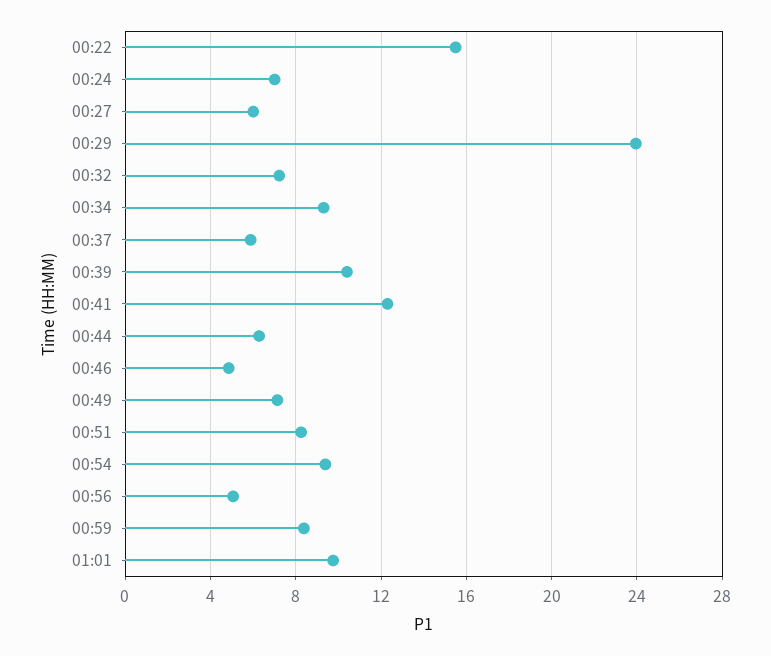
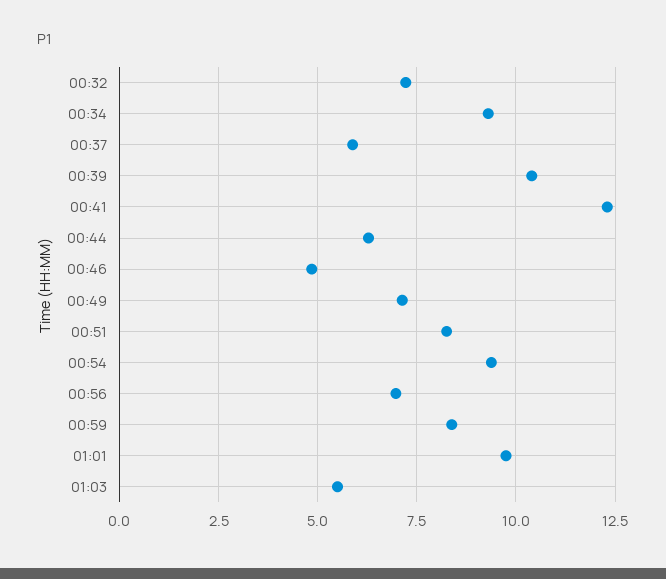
00:22: 15.5 -> none
00:24: 7 -> none
00:27: 6 -> none
00:29: 24 -> none
00:56: 5 -> 7
01:03: none -> 5.5

